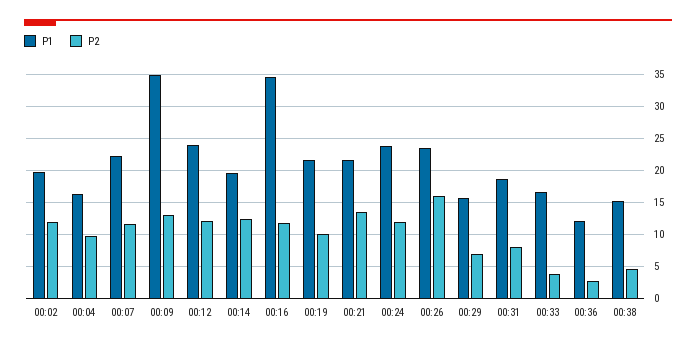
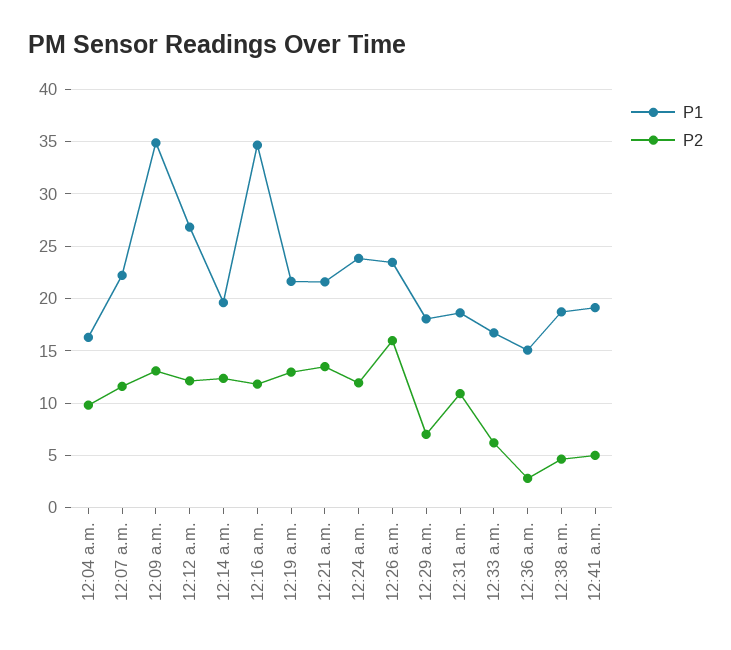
P1, 00:02: 20 -> none
P2, 00:02: 12 -> none
P1, 00:12: 24 -> 27
P2, 00:19: 10 -> 13
P1, 00:29: 16 -> 18
P2, 00:31: 8 -> 11
P2, 00:33: 4 -> 6
P1, 00:36: 12 -> 15
P1, 00:38: 15 -> 19
P1, 12:41 a.m.: none -> 19
P2, 12:41 a.m.: none -> 5

